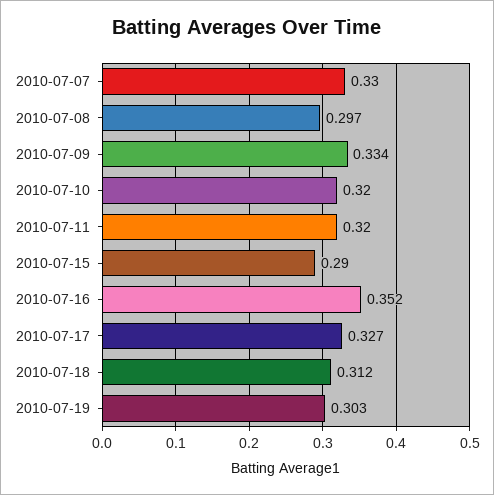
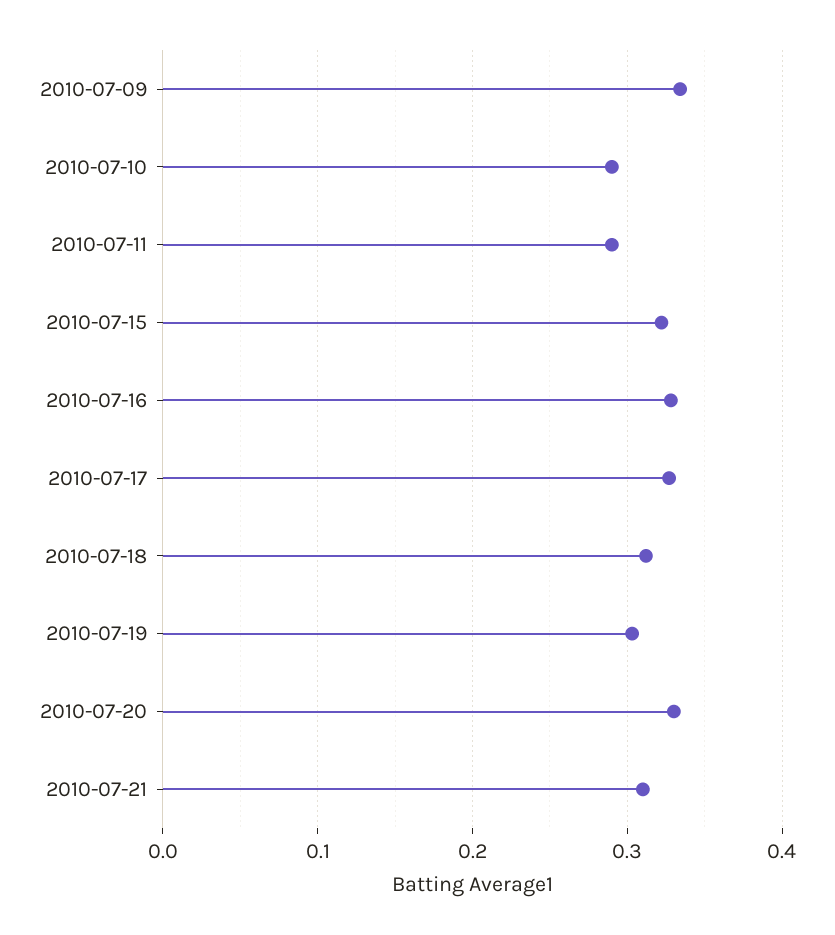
2010-07-07: 0.33 -> none
2010-07-08: 0.297 -> none
2010-07-10: 0.32 -> 0.29
2010-07-11: 0.32 -> 0.29
2010-07-15: 0.29 -> 0.32
2010-07-16: 0.352 -> 0.33
2010-07-20: none -> 0.33
2010-07-21: none -> 0.31

